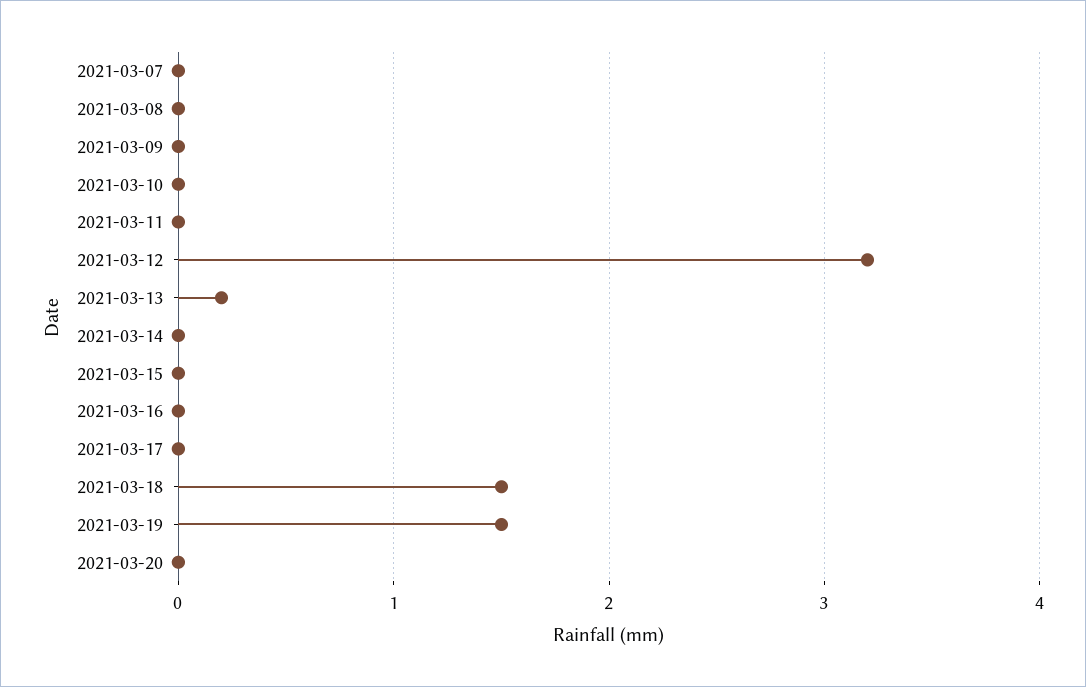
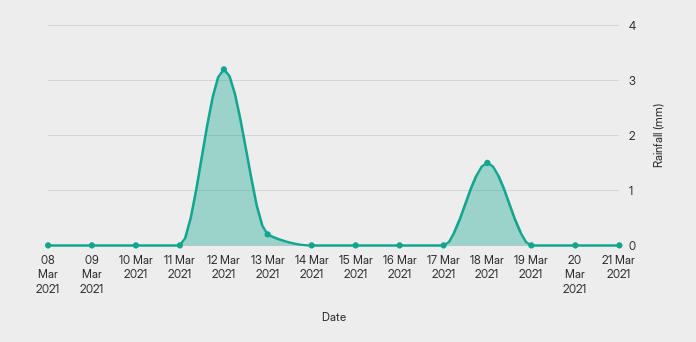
2021-03-07: 0 -> none
2021-03-19: 1.5 -> 0
21 Mar 2021: none -> 0

